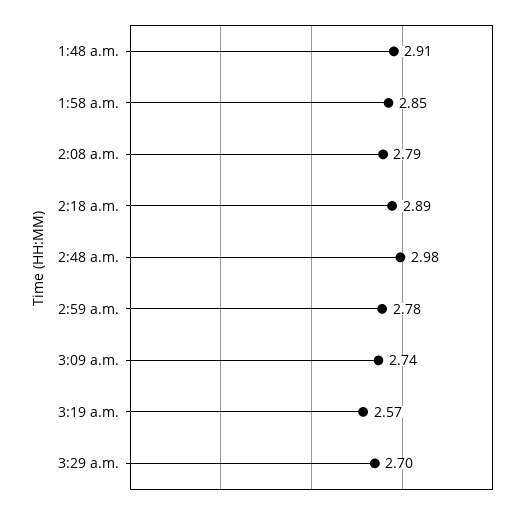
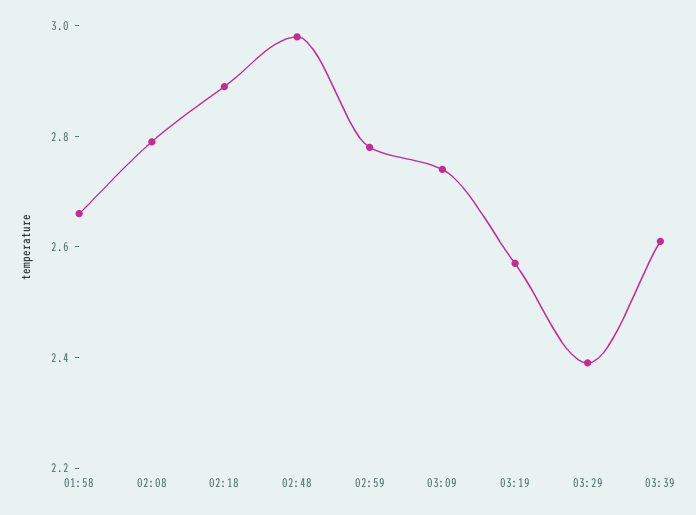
1:48 a.m.: 2.91 -> none
1:58 a.m.: 2.85 -> 2.65
3:29 a.m.: 2.7 -> 2.4
03:39: none -> 2.6

